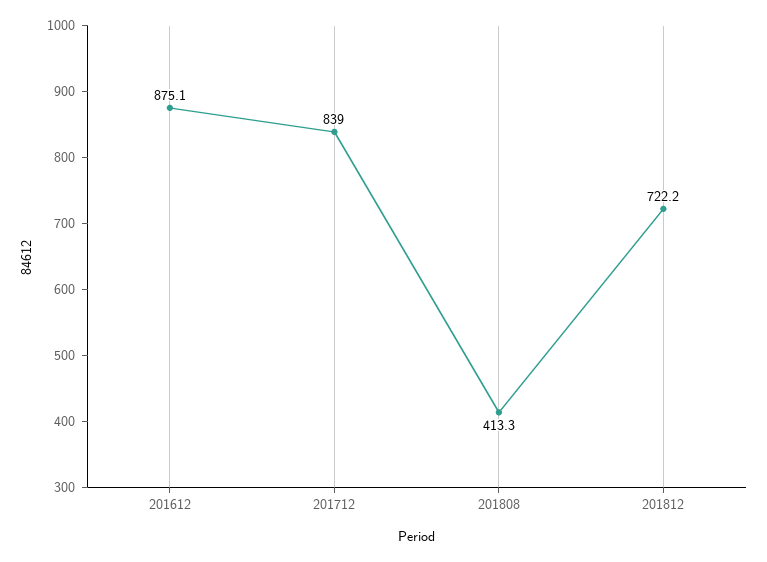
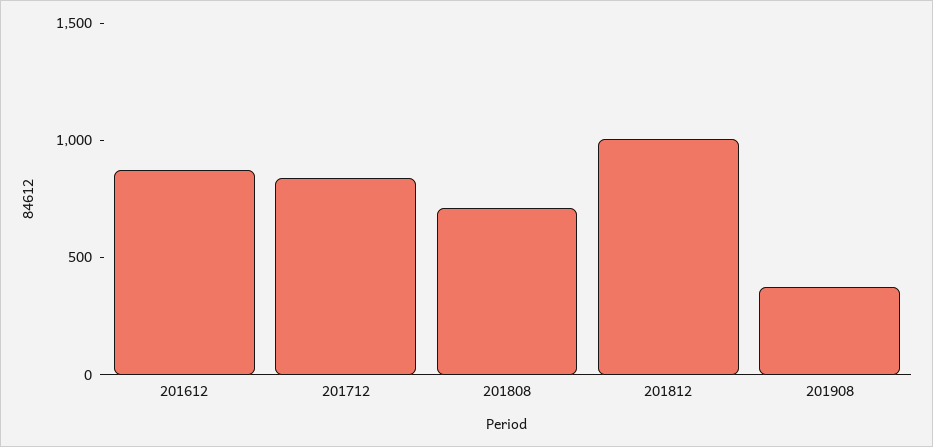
201808: 413.3 -> 700
201812: 722.2 -> 1000
201908: none -> 400

